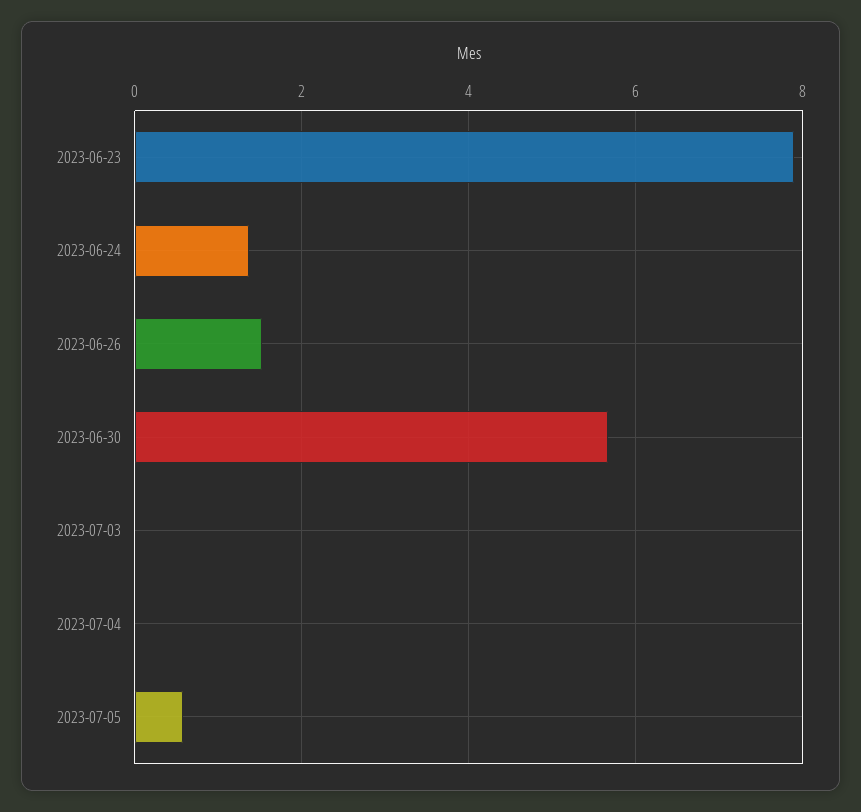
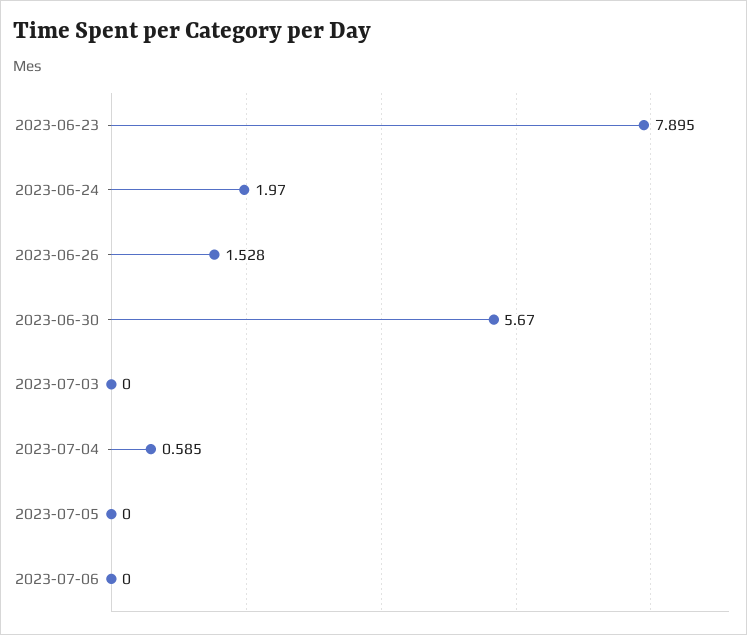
2023-06-24: 1.4 -> 1.97
2023-07-04: 0 -> 0.585
2023-07-05: 0.6 -> 0
2023-07-06: none -> 0

